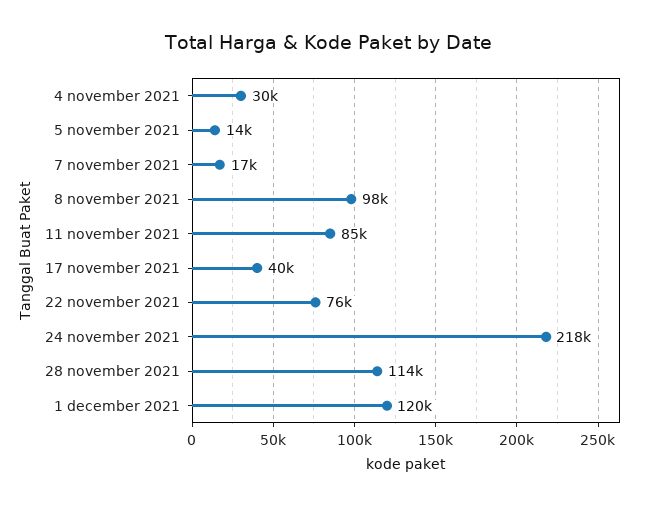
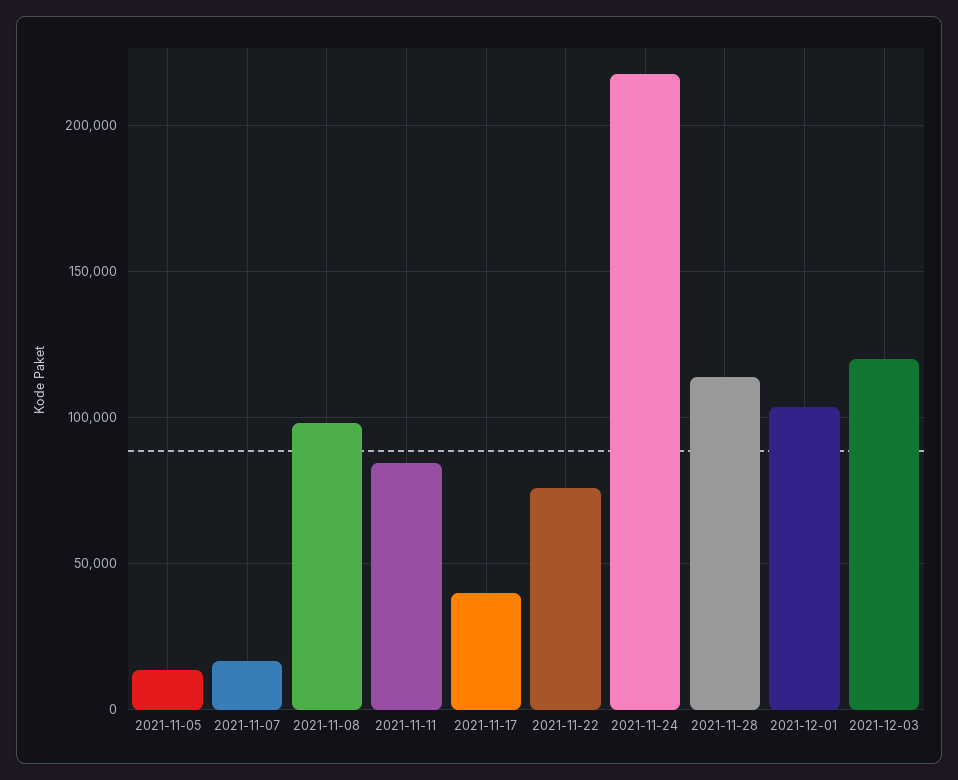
4 november 2021: 30000 -> none
1 december 2021: 120000 -> 105000
2021-12-03: none -> 120000

